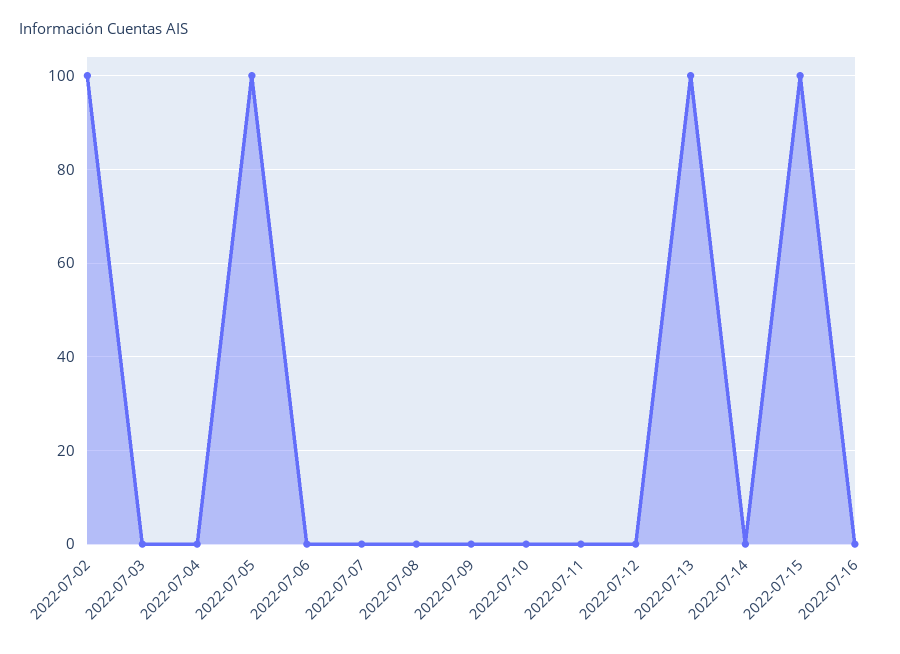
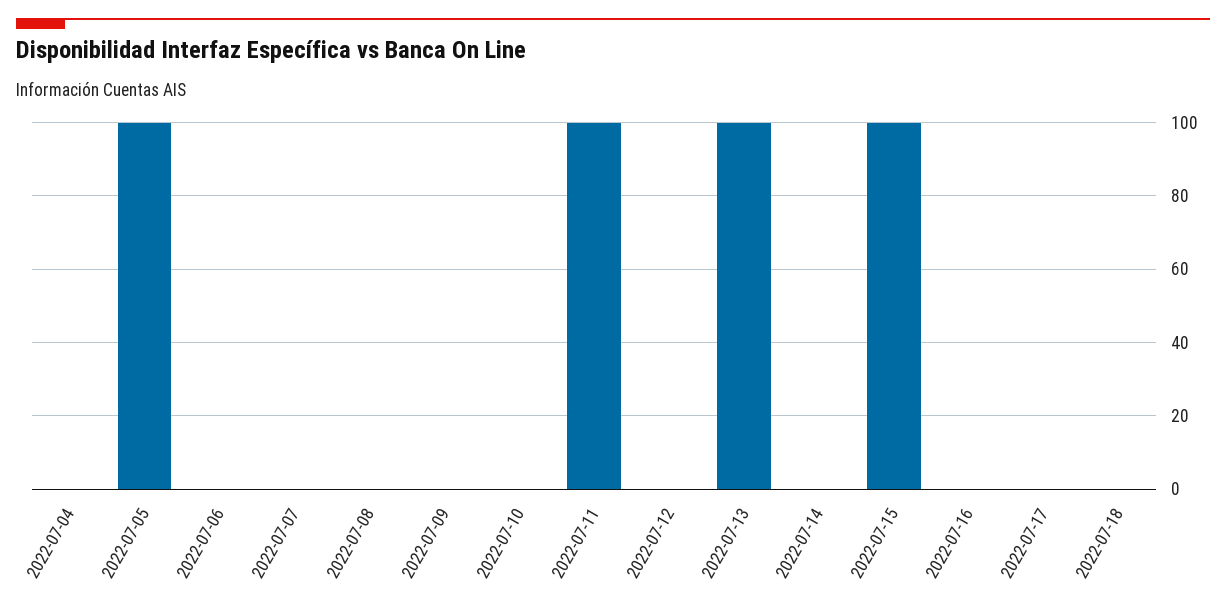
2022-07-02: 100 -> none
2022-07-03: 0 -> none
2022-07-11: 0 -> 100
2022-07-17: none -> 0
2022-07-18: none -> 0

